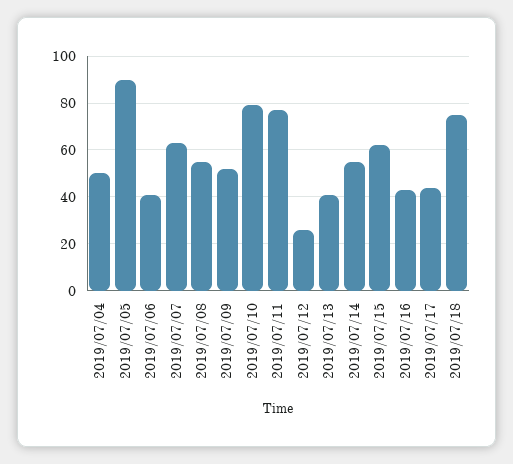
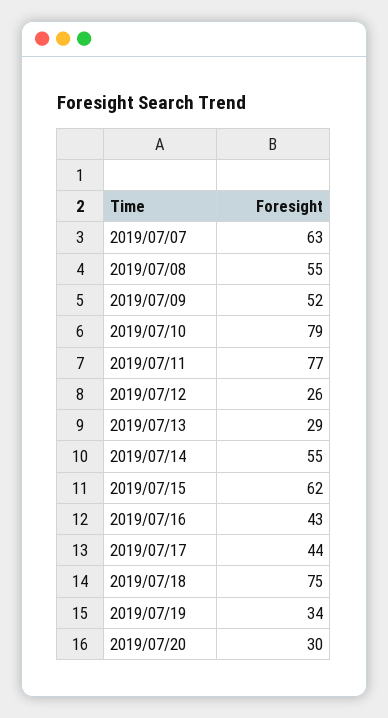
2019/07/04: 50 -> none
2019/07/05: 90 -> none
2019/07/06: 40 -> none
2019/07/13: 40 -> 29
2019/07/19: none -> 34
2019/07/20: none -> 30

